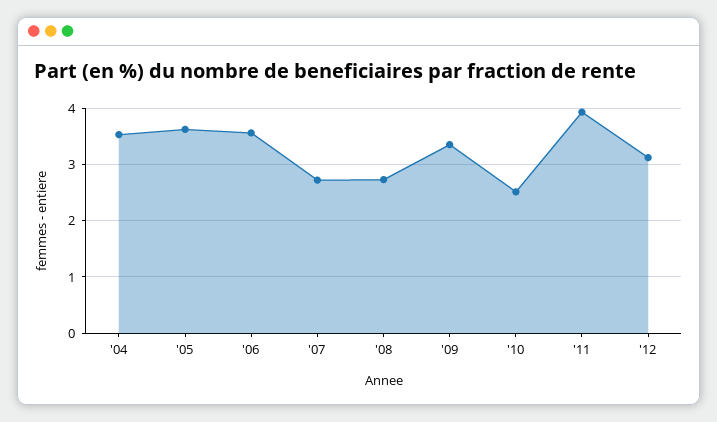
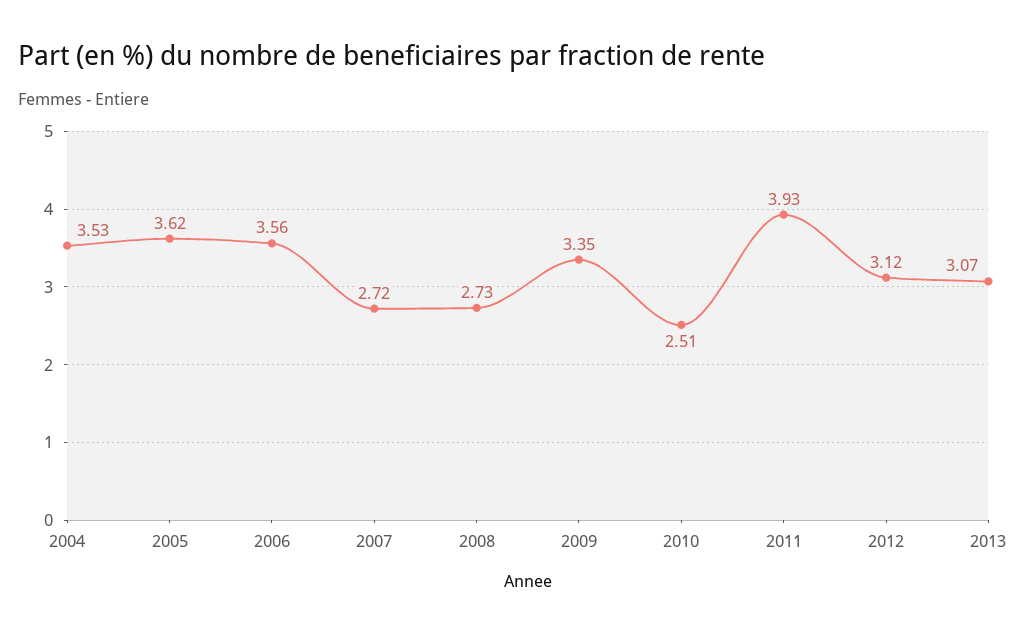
2013: none -> 3.07

